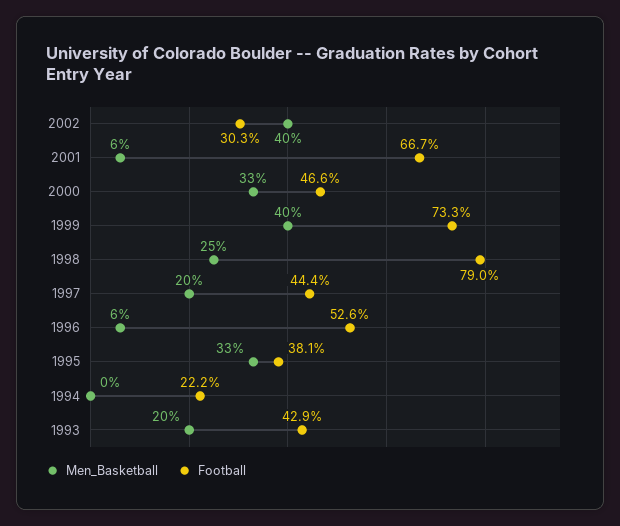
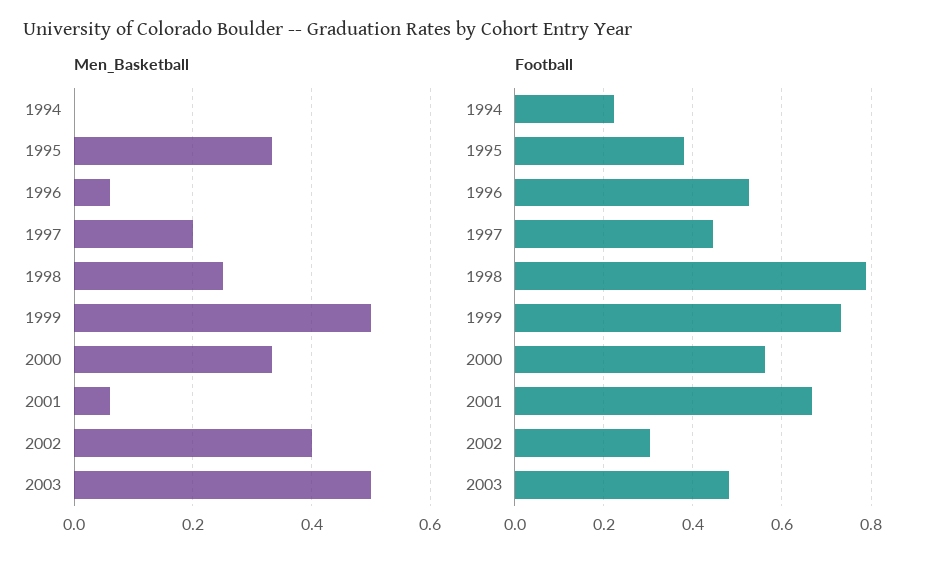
Football, 2000: 0.466 -> 0.56
Men_Basketball, 1999: 0.4 -> 0.5
Men_Basketball, 1993: 0.2 -> none
Football, 1993: 0.429 -> none
Men_Basketball, 2003: none -> 0.5
Football, 2003: none -> 0.48

